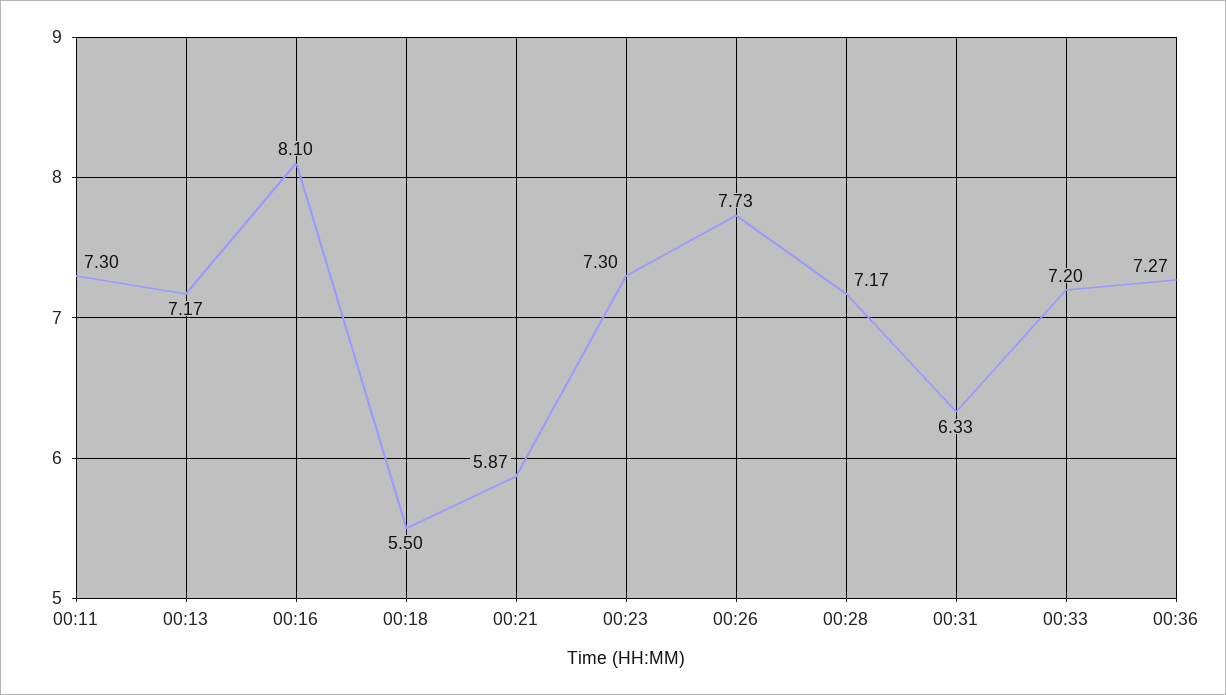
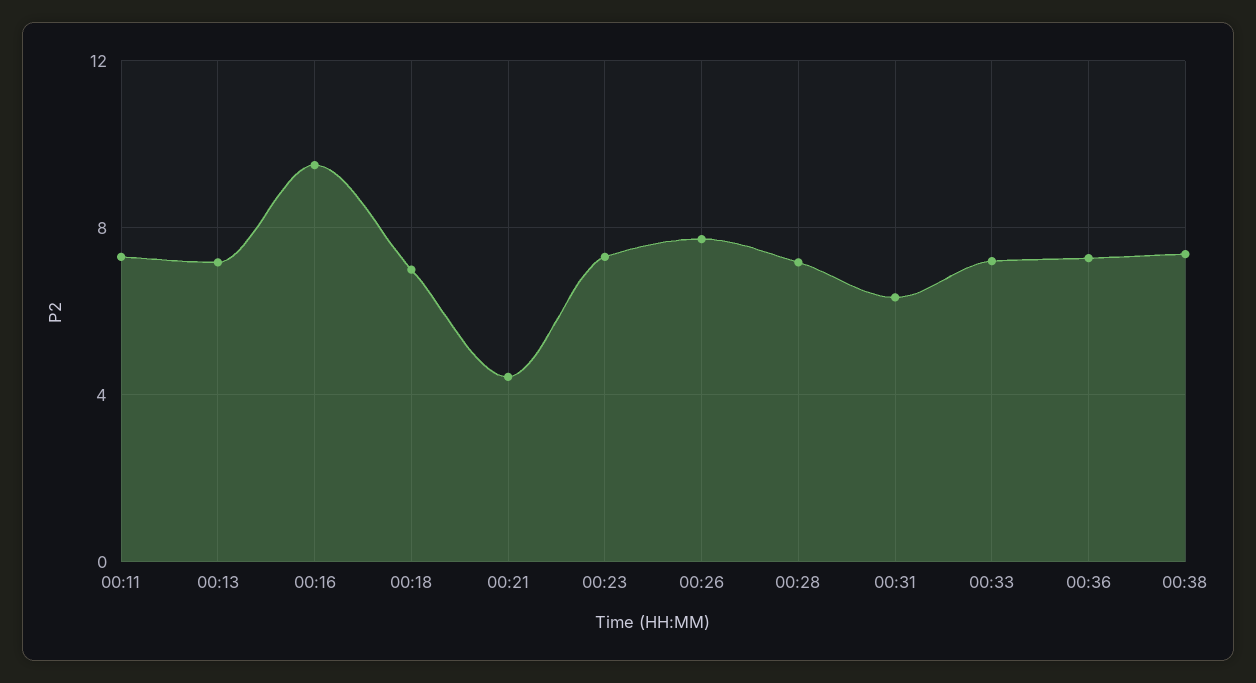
00:16: 8.1 -> 9.5
00:18: 5.5 -> 7
00:21: 5.87 -> 4.5
00:38: none -> 7.5

